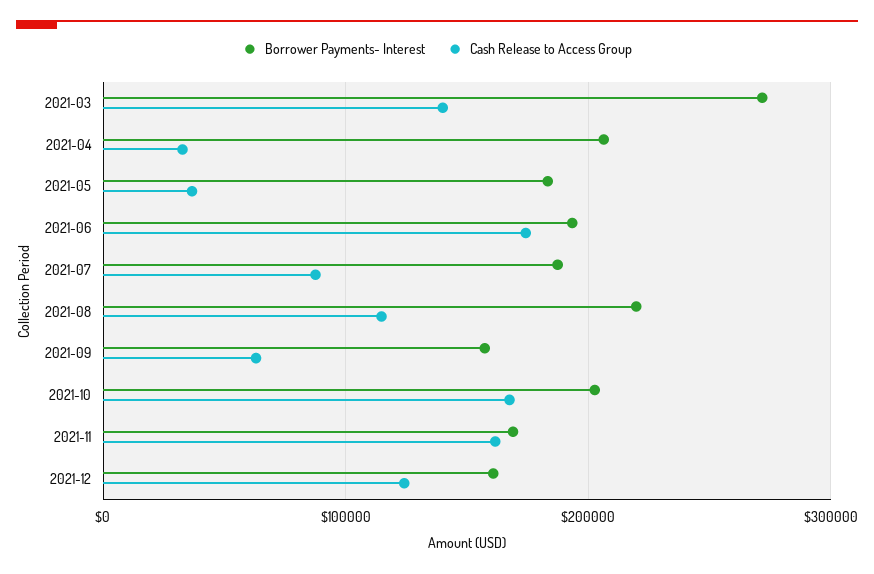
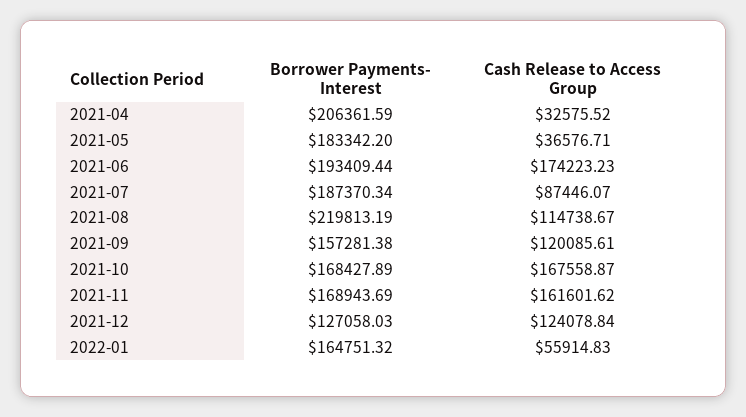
Borrower Payments- Interest, 2021-03: 270000 -> none
Cash Release to Access Group, 2021-03: 140000 -> none
Cash Release to Access Group, 2021-09: 60000 -> 120085.61
Borrower Payments- Interest, 2021-10: 200000 -> 168427.89
Borrower Payments- Interest, 2021-12: 160000 -> 127058.03
Borrower Payments- Interest, 2022-01: none -> 164751.32
Cash Release to Access Group, 2022-01: none -> 55914.83

